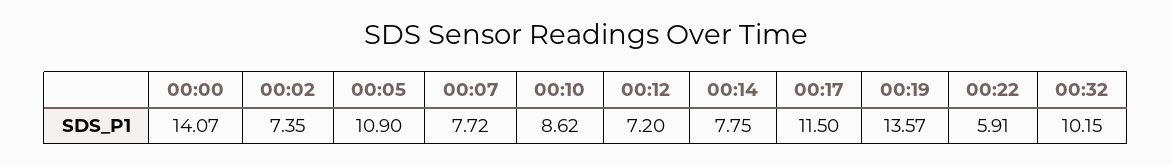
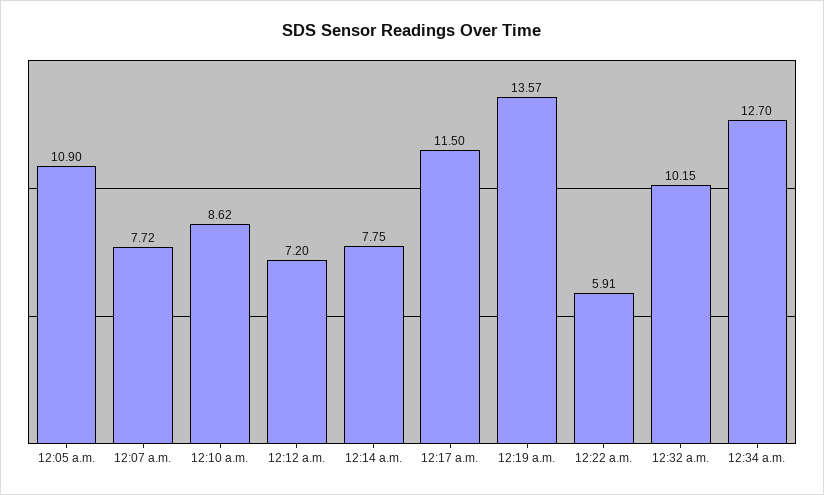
00:00: 14.07 -> none
00:02: 7.35 -> none
12:34 a.m.: none -> 12.7

